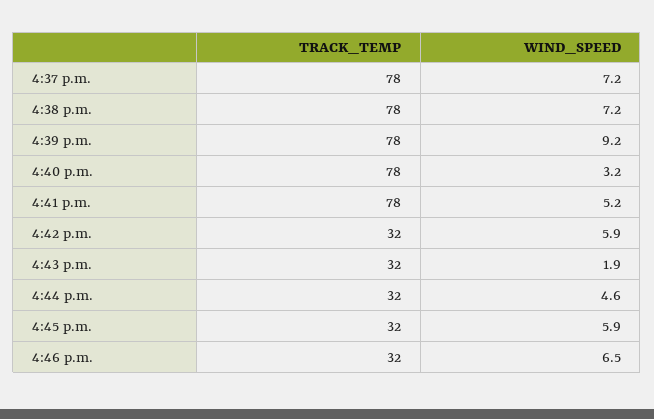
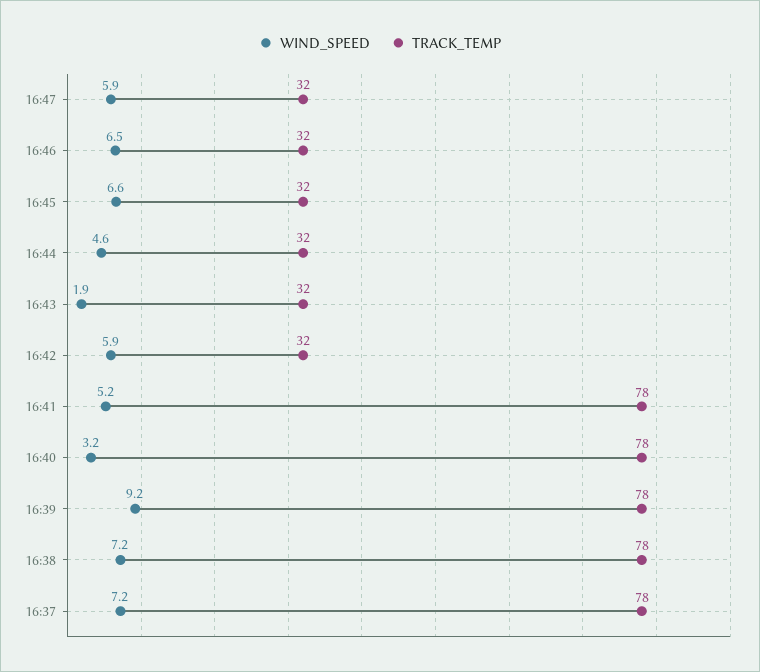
WIND_SPEED, 4:45 p.m.: 5.9 -> 6.6
WIND_SPEED, 16:47: none -> 5.9
TRACK_TEMP, 16:47: none -> 32

